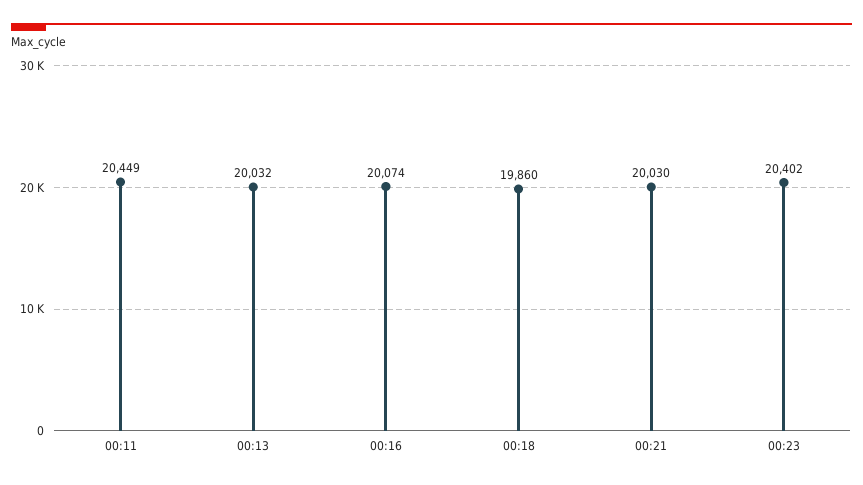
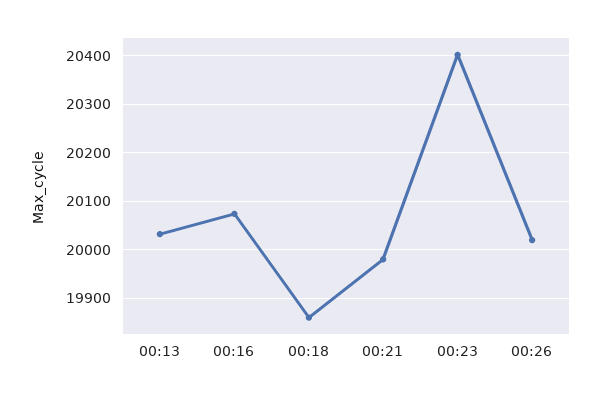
00:11: 20449 -> none
00:21: 20030 -> 19980
00:26: none -> 20020

